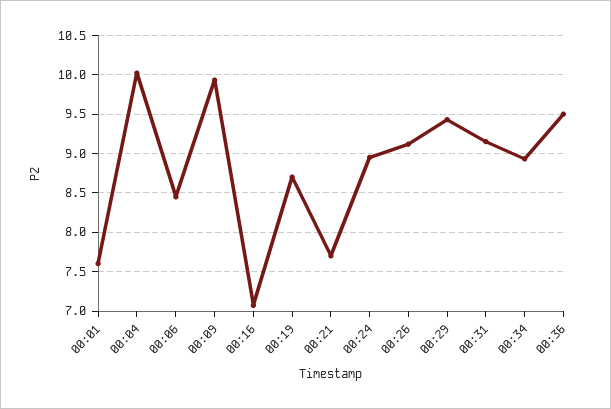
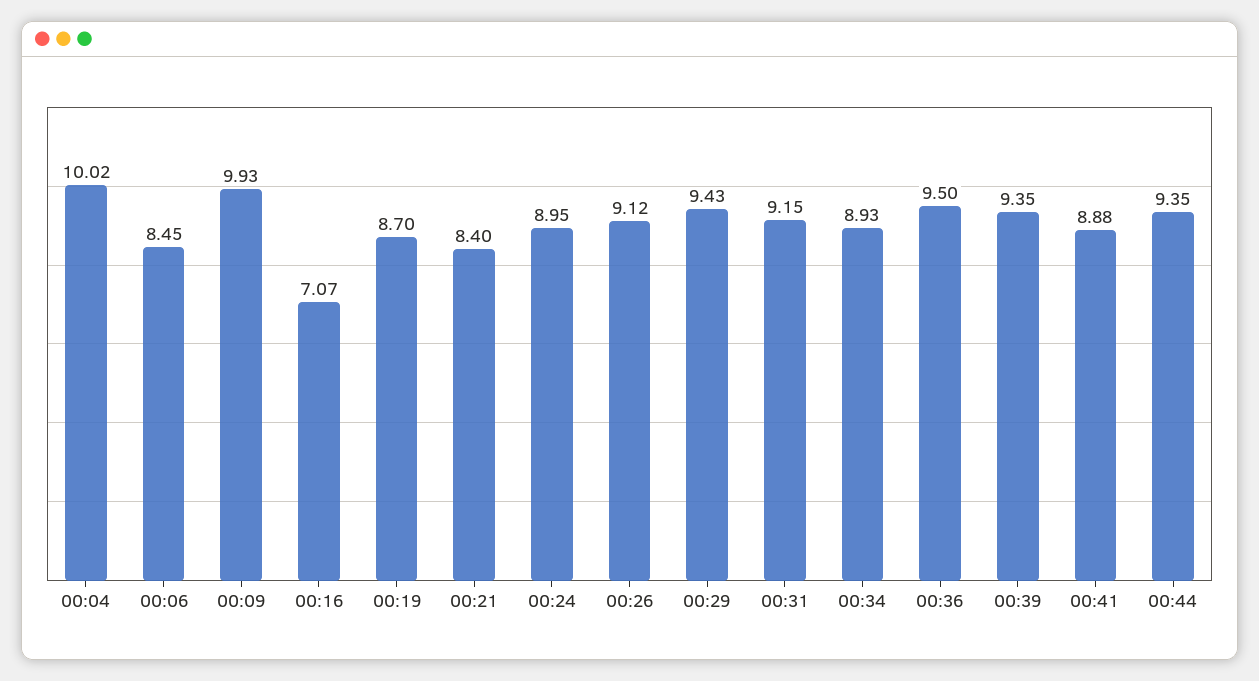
00:01: 7.6 -> none
00:21: 7.7 -> 8.4
00:39: none -> 9.35
00:41: none -> 8.88
00:44: none -> 9.35

